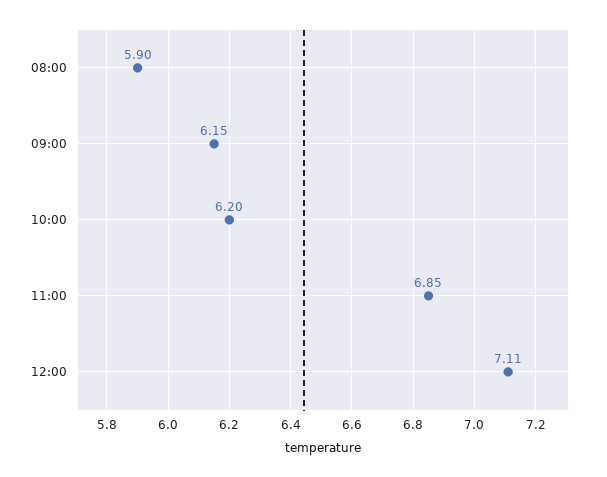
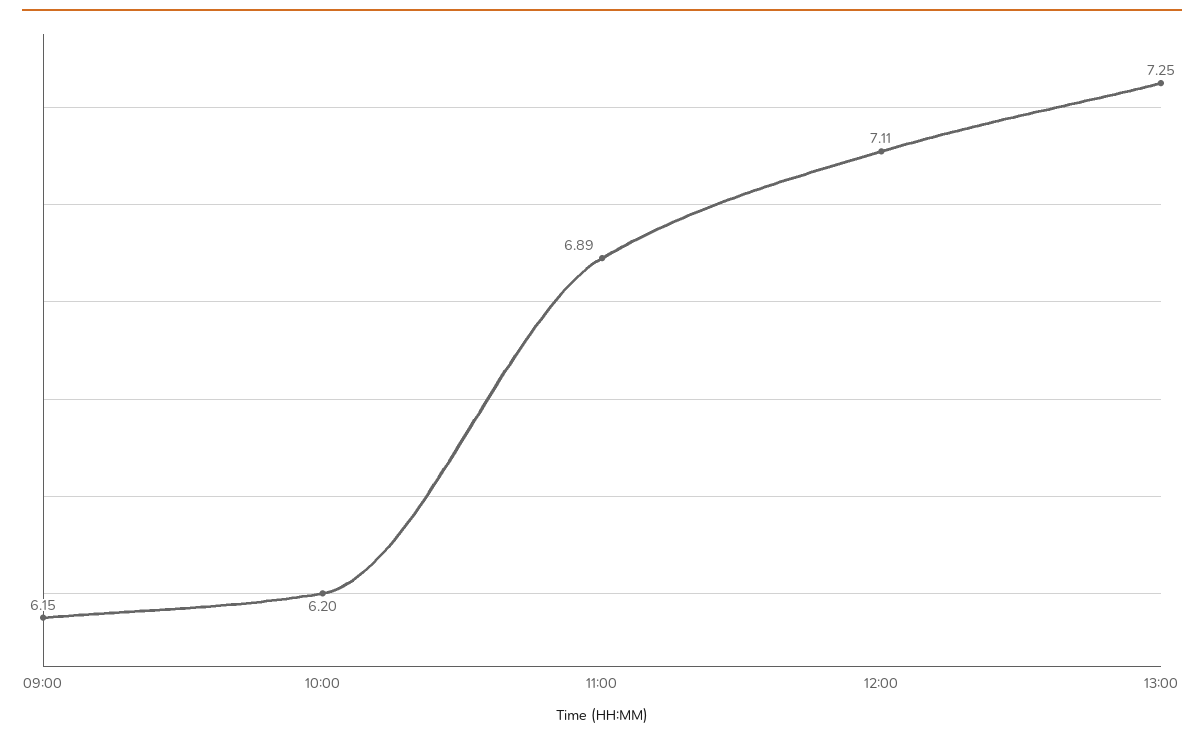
08:00: 5.9 -> none
11:00: 6.85 -> 6.89
13:00: none -> 7.25

